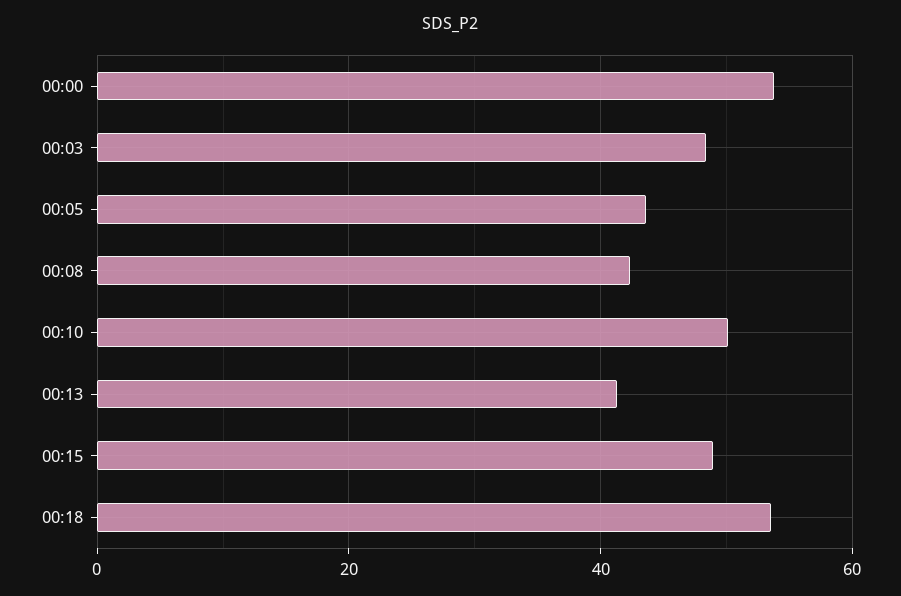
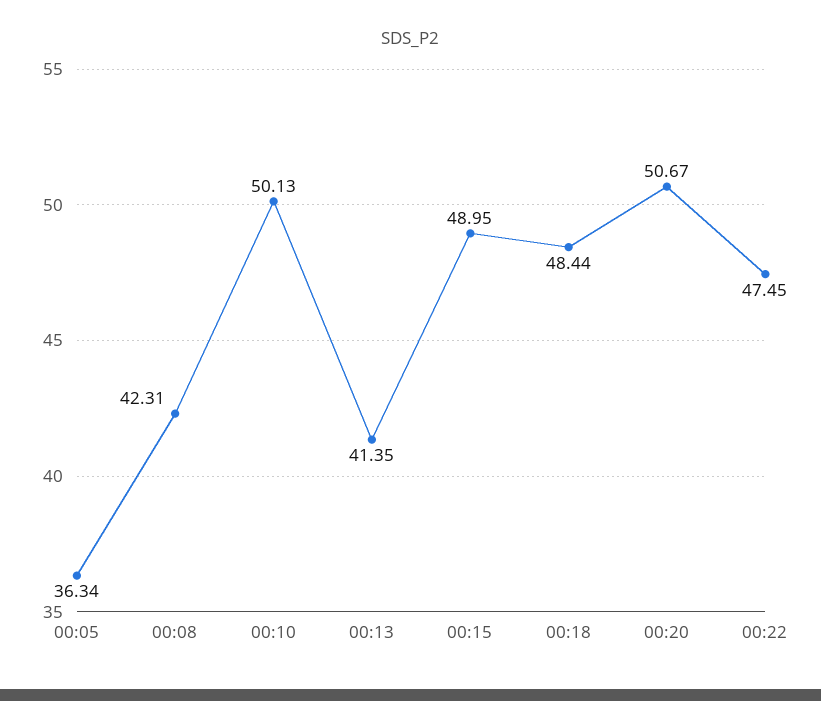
00:00: 54 -> none
00:03: 48 -> none
00:05: 44 -> 36.34
00:18: 54 -> 48.44
00:20: none -> 50.67
00:22: none -> 47.45

